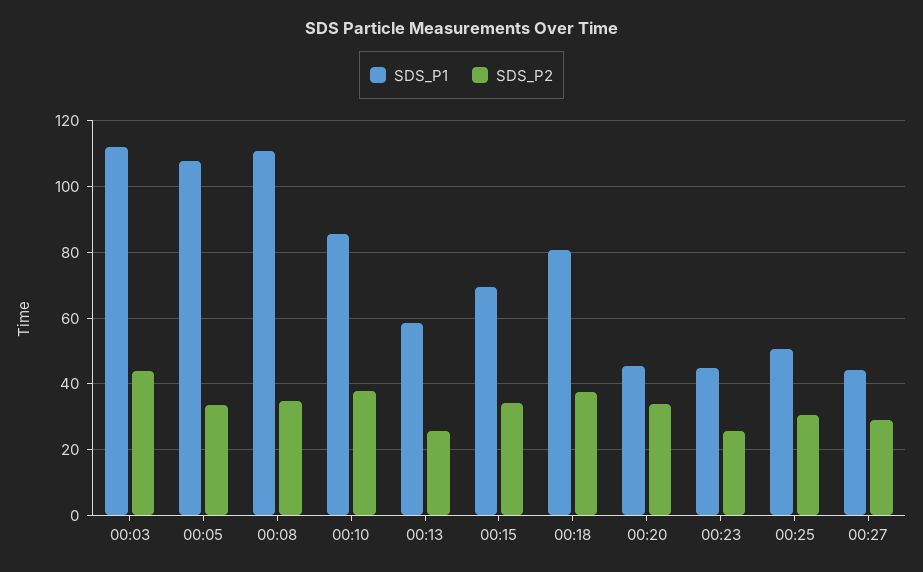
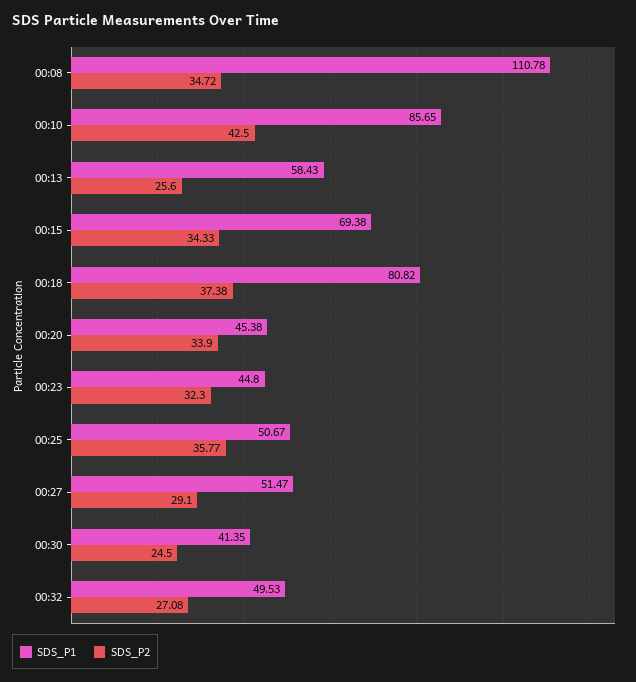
SDS_P1, 00:03: 112 -> none
SDS_P2, 00:03: 44 -> none
SDS_P1, 00:05: 108 -> none
SDS_P2, 00:05: 34 -> none
SDS_P2, 00:10: 38 -> 42.5
SDS_P2, 00:23: 26 -> 32.3
SDS_P2, 00:25: 30 -> 35.77
SDS_P1, 00:27: 44 -> 51.47
SDS_P1, 00:30: none -> 41.35
SDS_P2, 00:30: none -> 24.5
SDS_P1, 00:32: none -> 49.53
SDS_P2, 00:32: none -> 27.08

